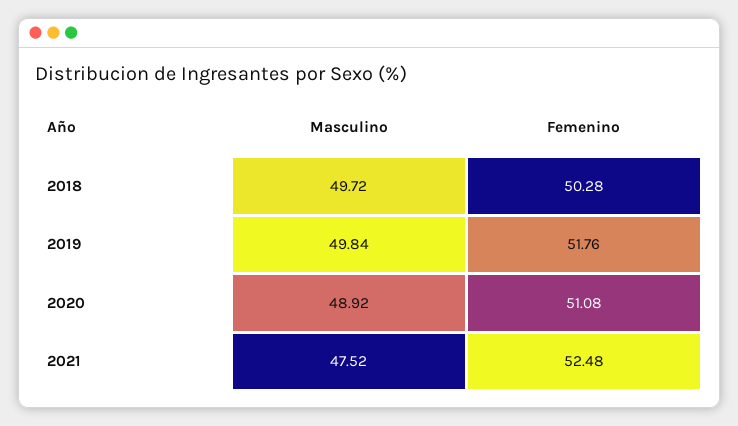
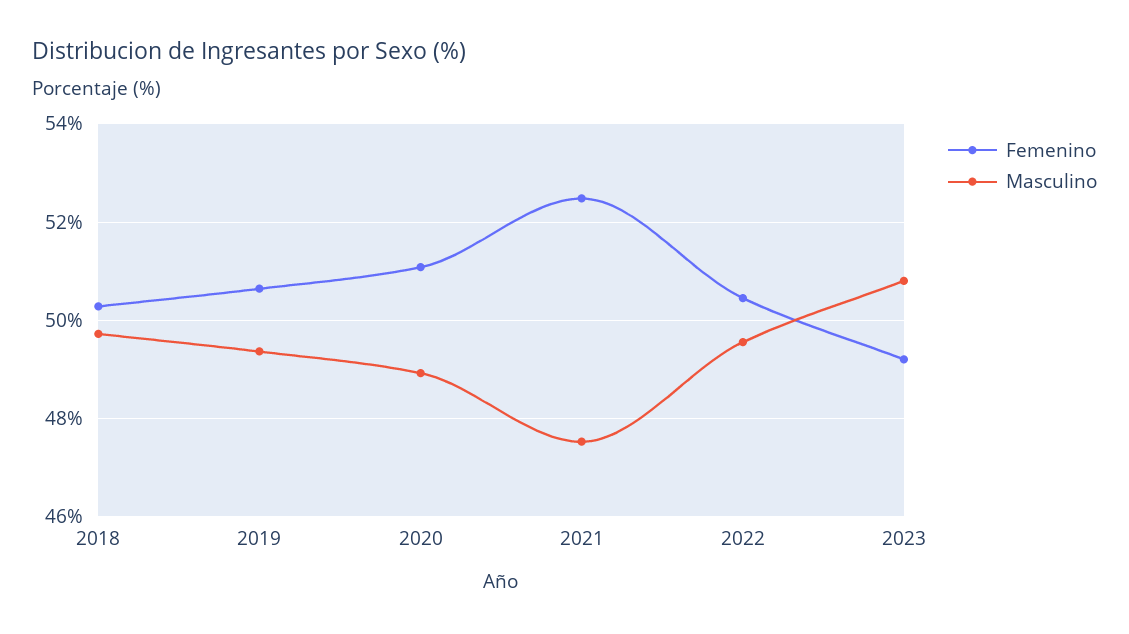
Masculino, 2019: 49.84 -> 49.4
Femenino, 2019: 51.76 -> 50.6
Femenino, 2022: none -> 50.4
Masculino, 2022: none -> 49.6
Femenino, 2023: none -> 49.2
Masculino, 2023: none -> 50.8

